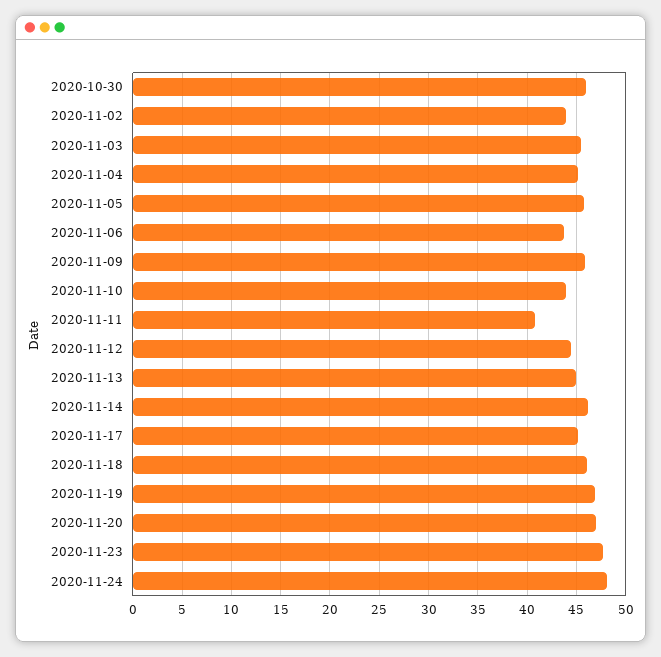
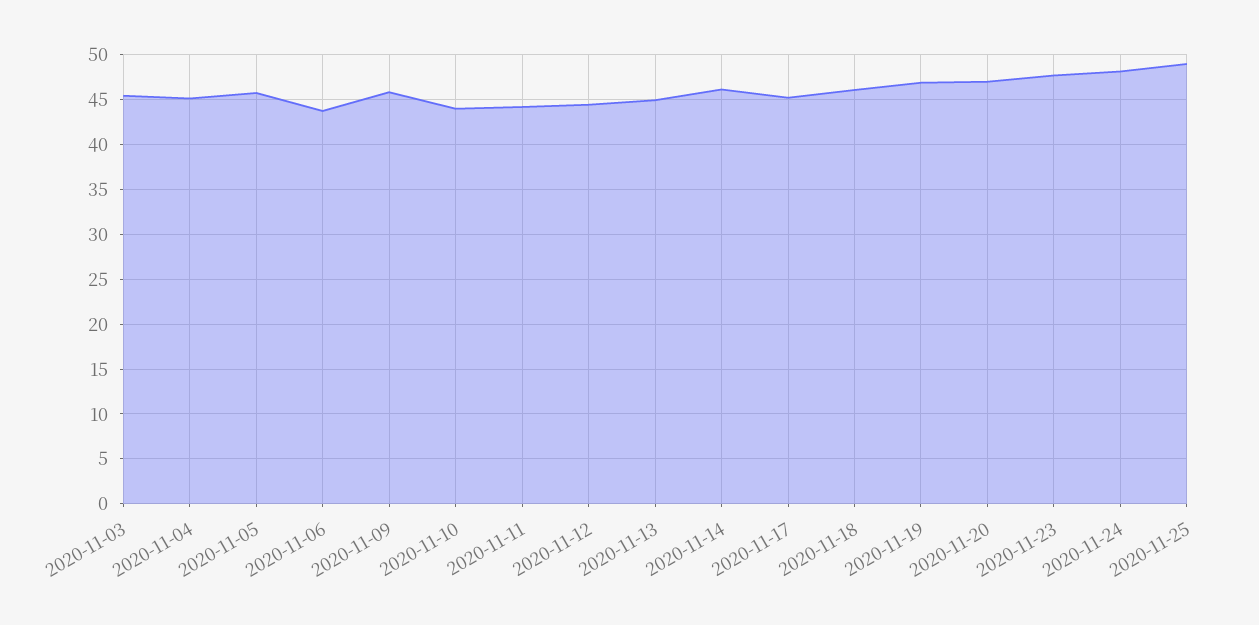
2020-10-30: 46 -> none
2020-11-02: 44 -> none
2020-11-11: 41 -> 44
2020-11-25: none -> 49

